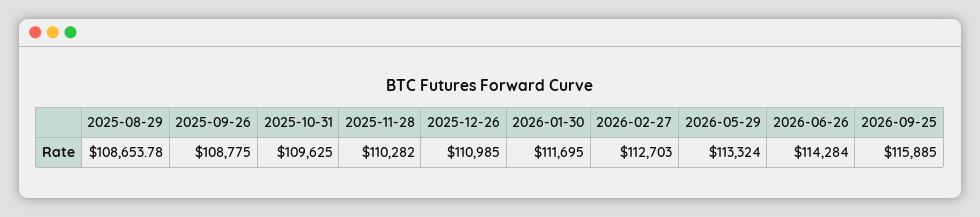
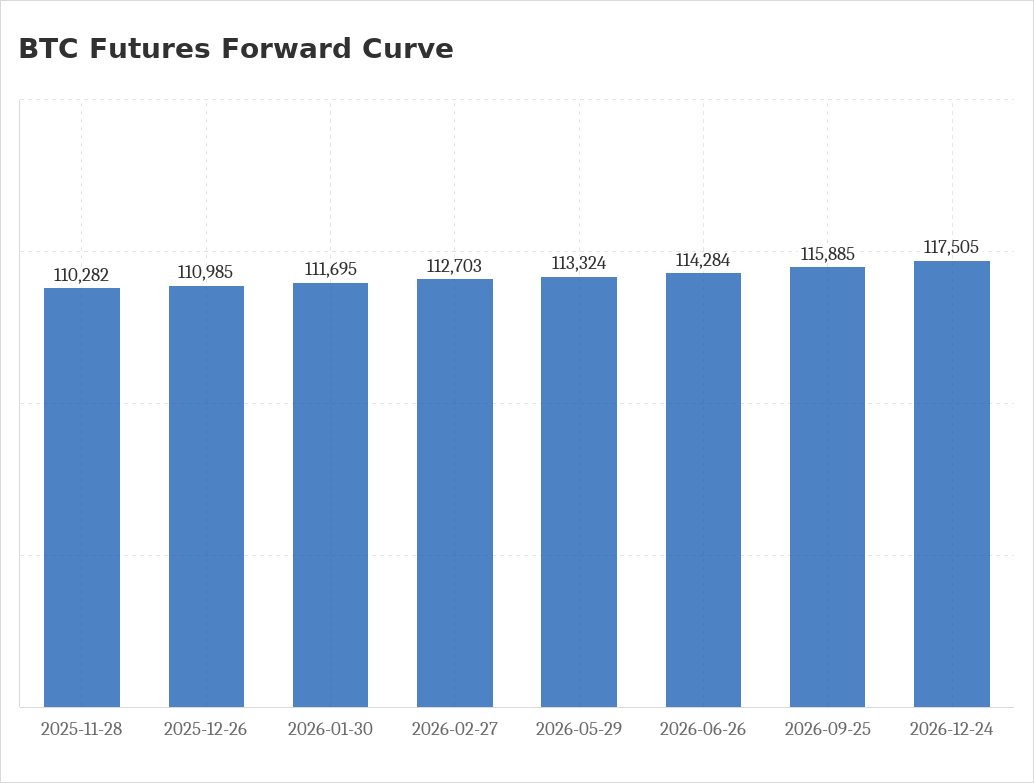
2025-08-29: 108653.78 -> none
2025-09-26: 108775 -> none
2025-10-31: 109625 -> none
2026-12-24: none -> 117505

